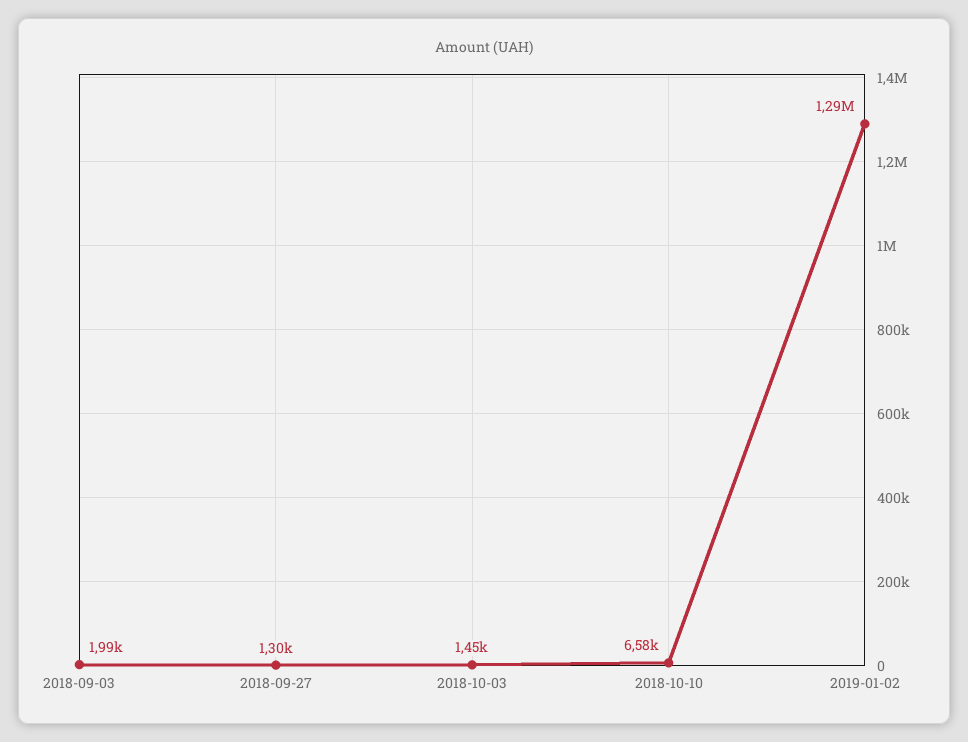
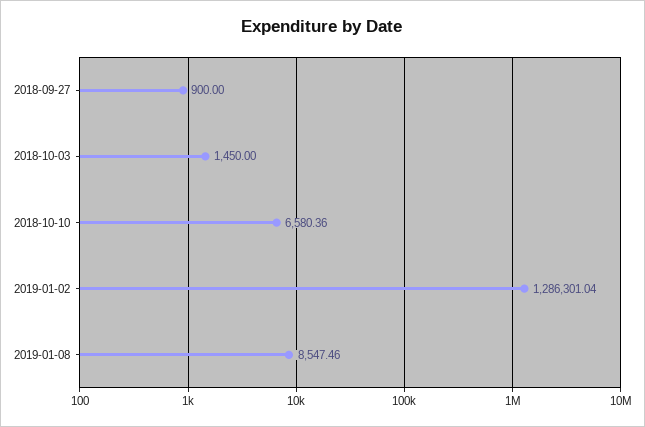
2018-09-03: 1990 -> none
2018-09-27: 1300 -> 900
2019-01-08: none -> 8547.46

